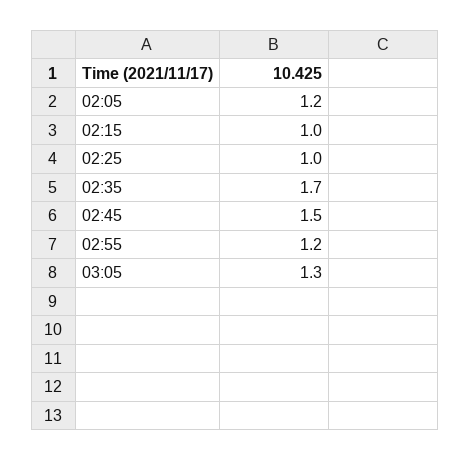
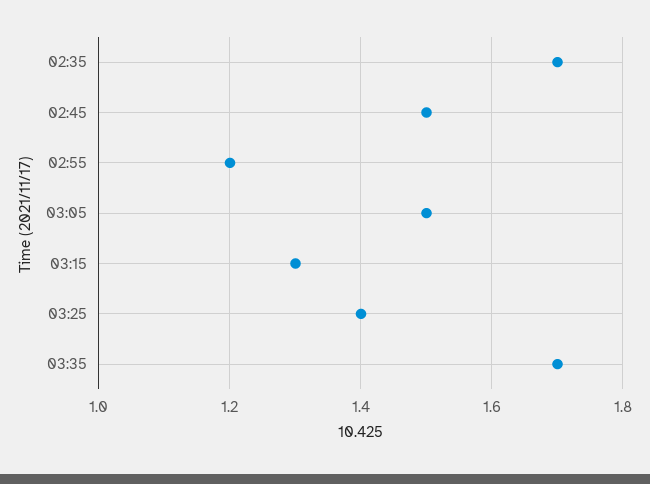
02:05: 1.2 -> none
02:15: 1 -> none
02:25: 1 -> none
03:05: 1.3 -> 1.5
03:15: none -> 1.3
03:25: none -> 1.4
03:35: none -> 1.7

